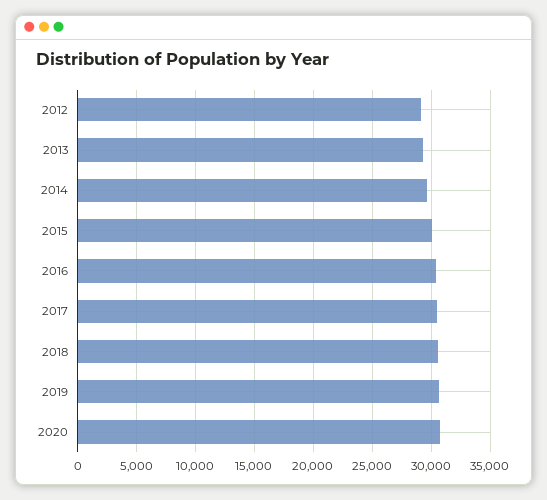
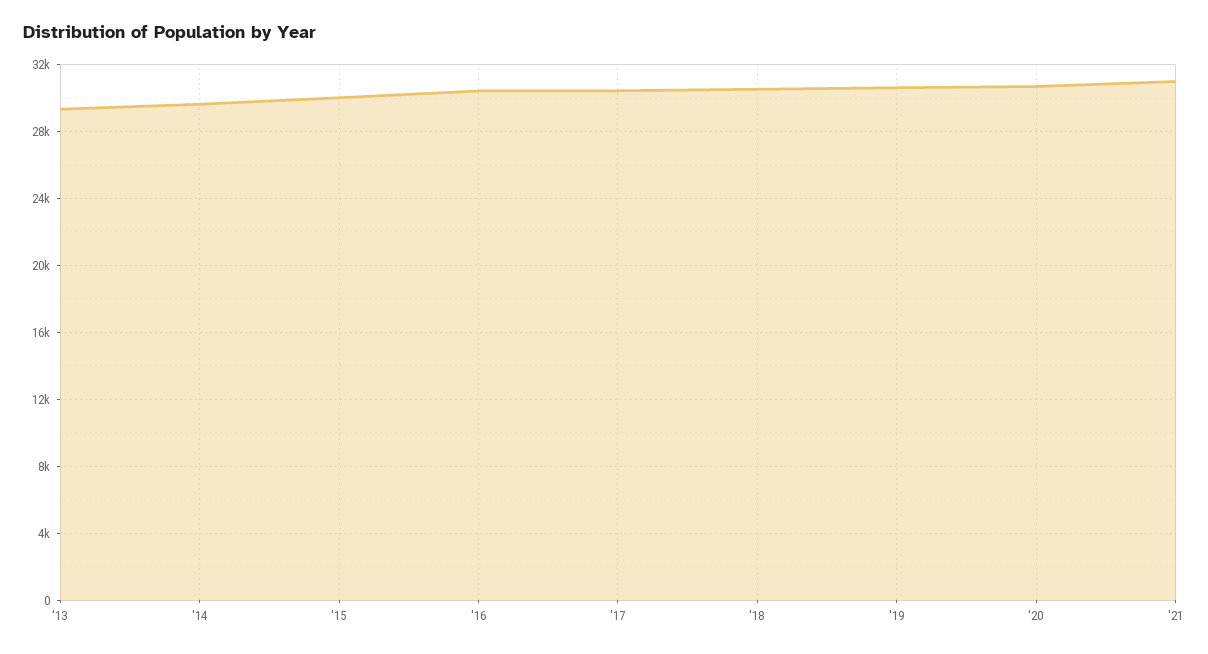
2012: 29000 -> none
'21: none -> 31000

